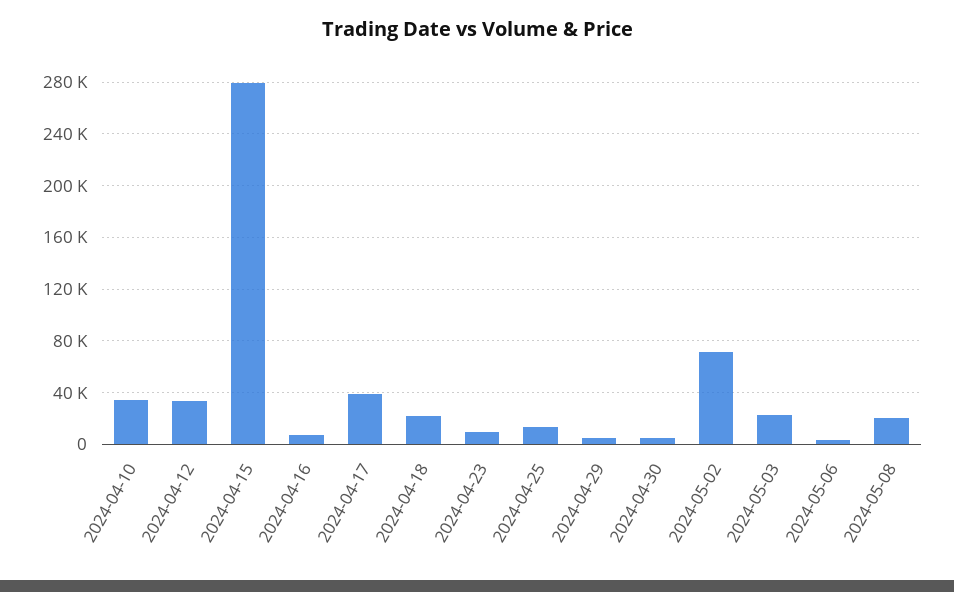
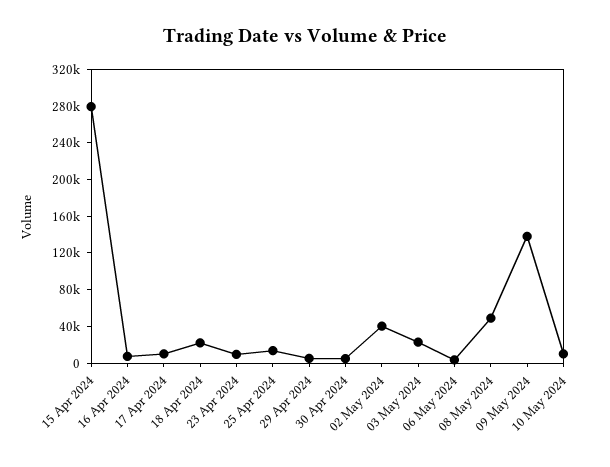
2024-04-10: 35000 -> none
2024-04-12: 35000 -> none
2024-04-17: 40000 -> 10000
2024-05-02: 70000 -> 40000
2024-05-08: 20000 -> 50000
09 May 2024: none -> 140000
10 May 2024: none -> 10000

